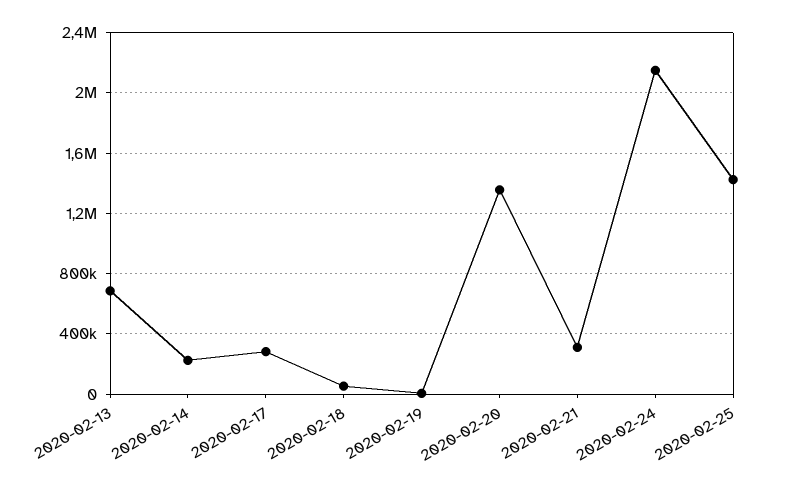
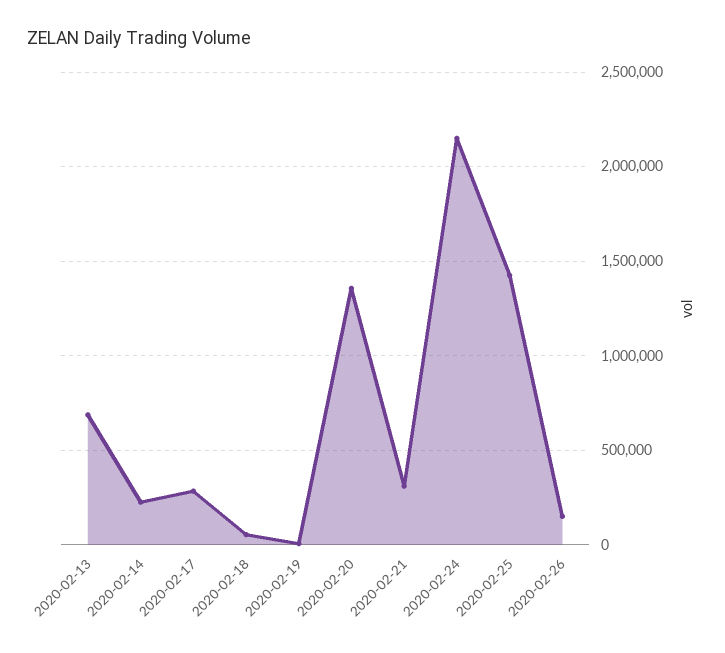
2020-02-26: none -> 150000

